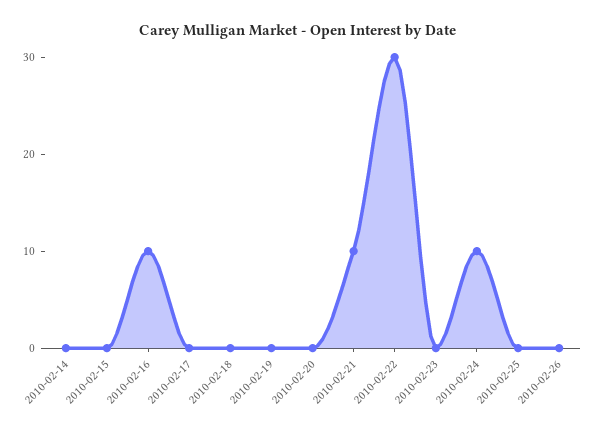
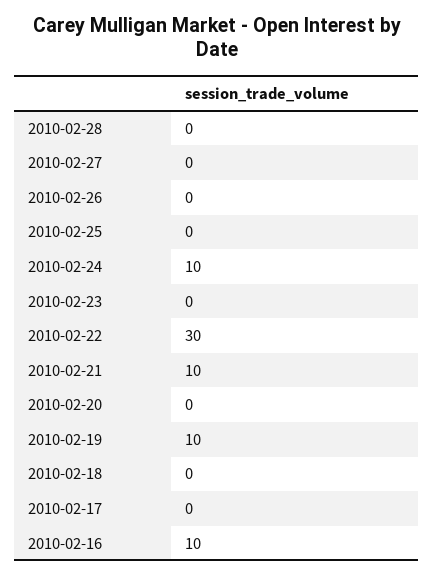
2010-02-14: 0 -> none
2010-02-15: 0 -> none
2010-02-19: 0 -> 10
2010-02-28: none -> 0
2010-02-27: none -> 0

